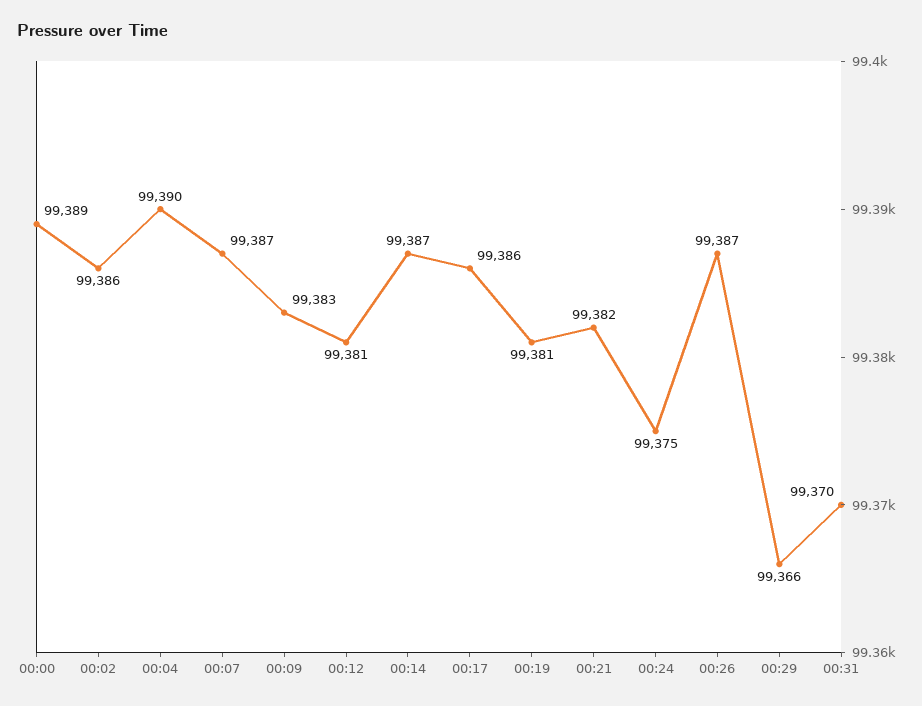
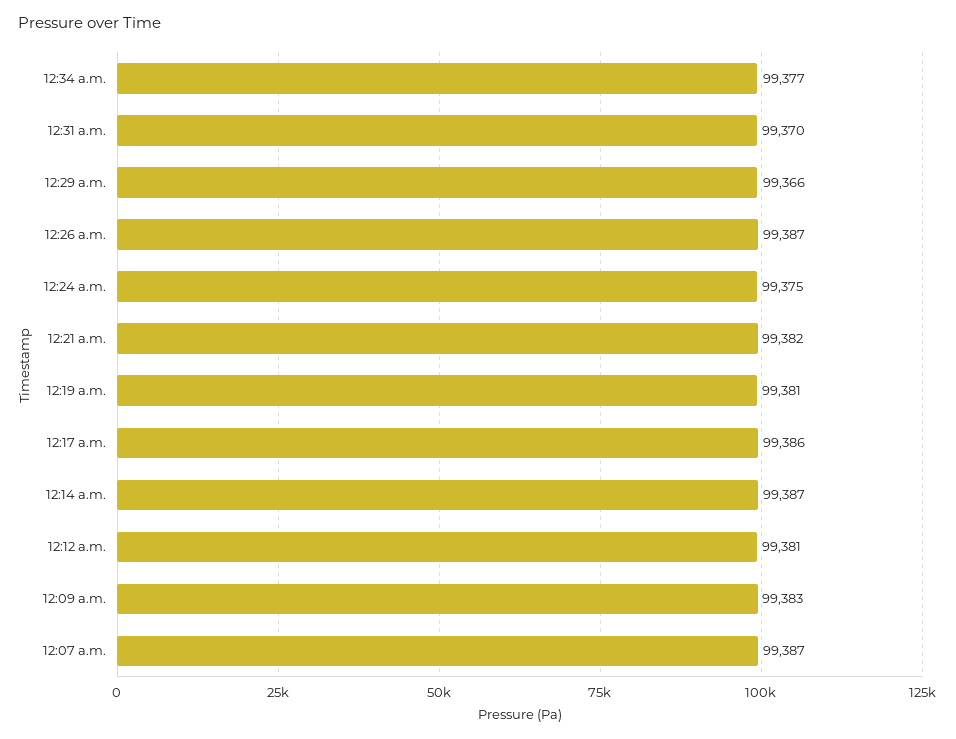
00:00: 99389 -> none
00:02: 99386 -> none
00:04: 99390 -> none
12:34 a.m.: none -> 99377

